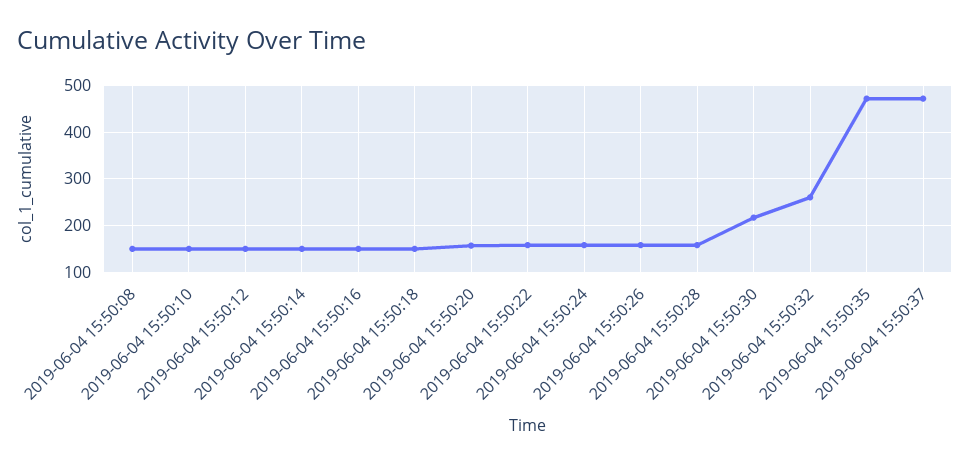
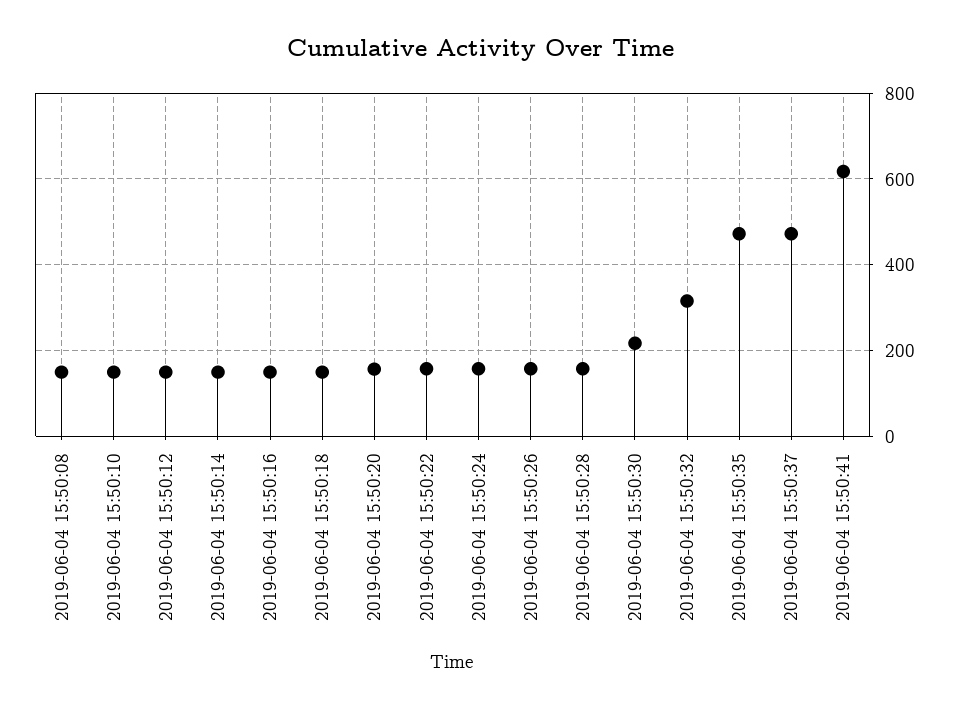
2019-06-04 15:50:32: 260 -> 320
2019-06-04 15:50:41: none -> 620

